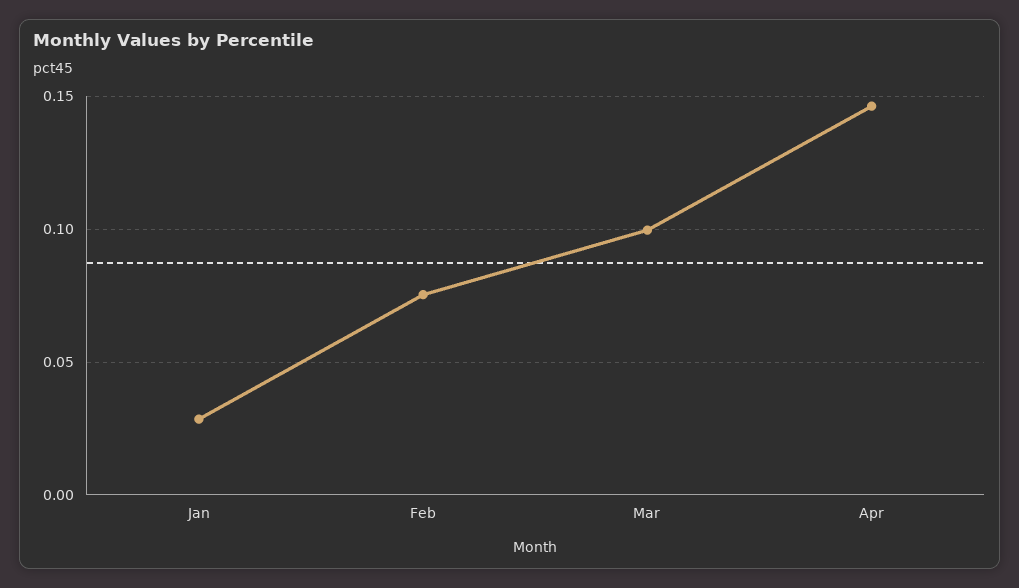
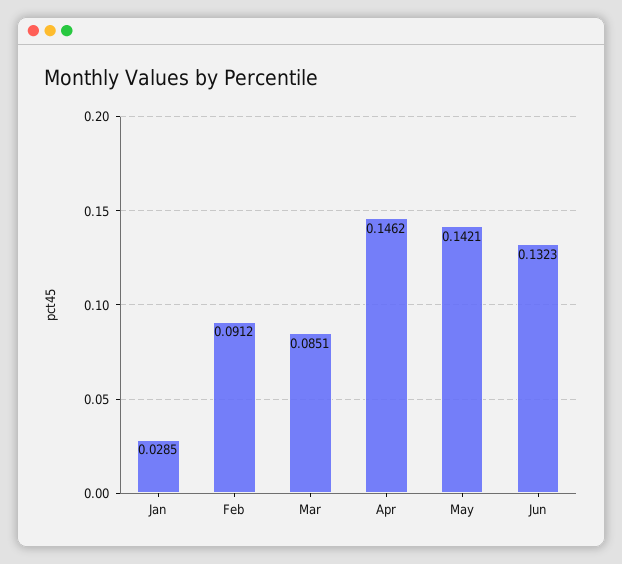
Feb: 0.075 -> 0.0912
Mar: 0.1 -> 0.0851
May: none -> 0.1421
Jun: none -> 0.1323

